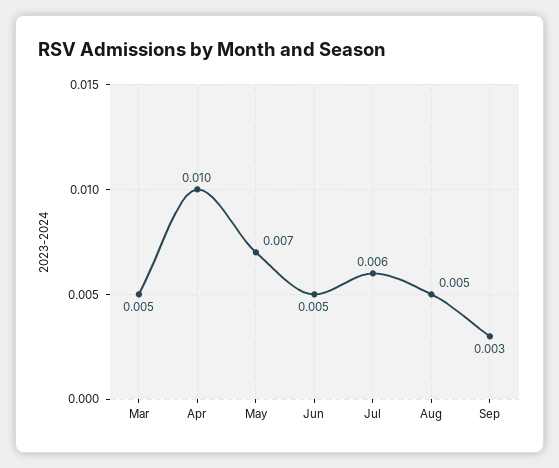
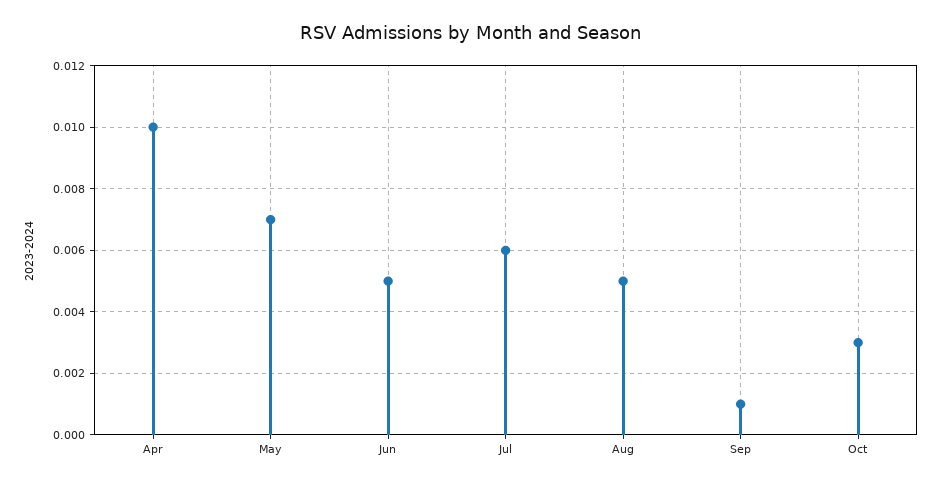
Mar: 0.005 -> none
Sep: 0.003 -> 0.001
Oct: none -> 0.003

